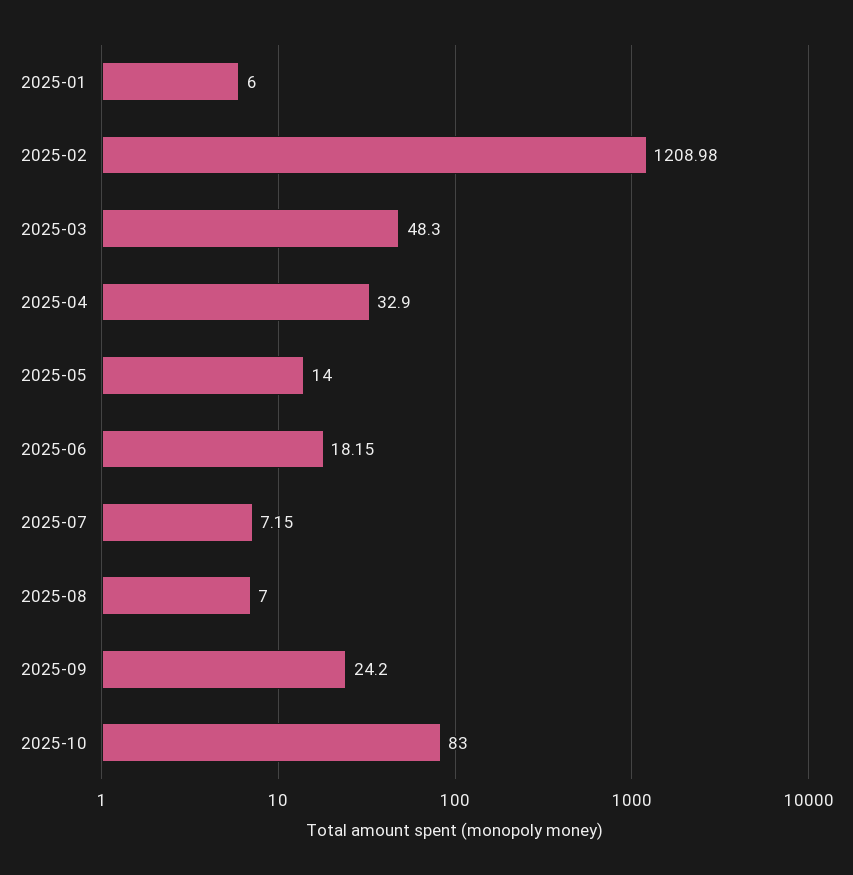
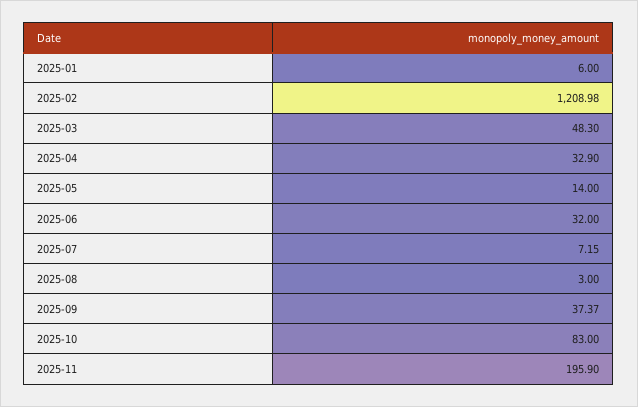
2025-06: 18.15 -> 32
2025-08: 7 -> 3
2025-09: 24.2 -> 37.37
2025-11: none -> 195.9

